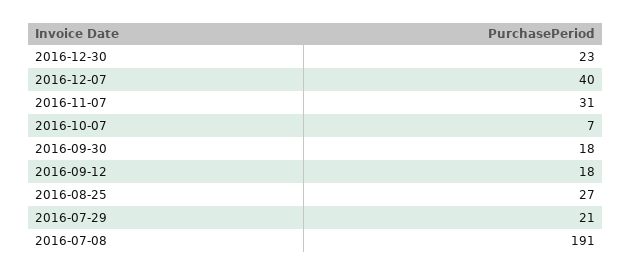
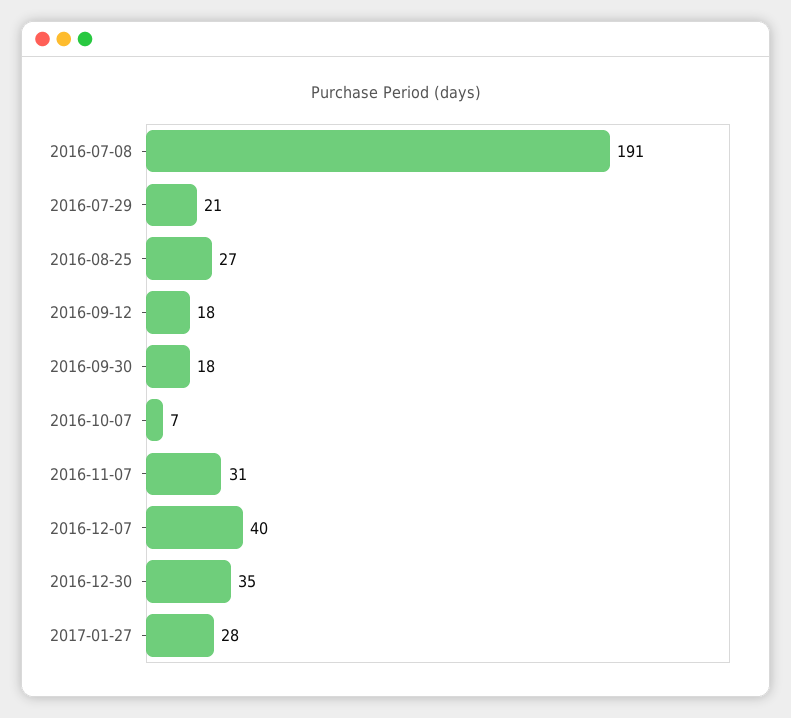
2016-12-30: 23 -> 35
2017-01-27: none -> 28

